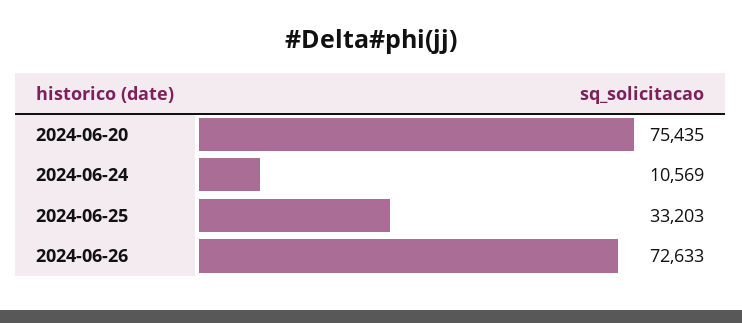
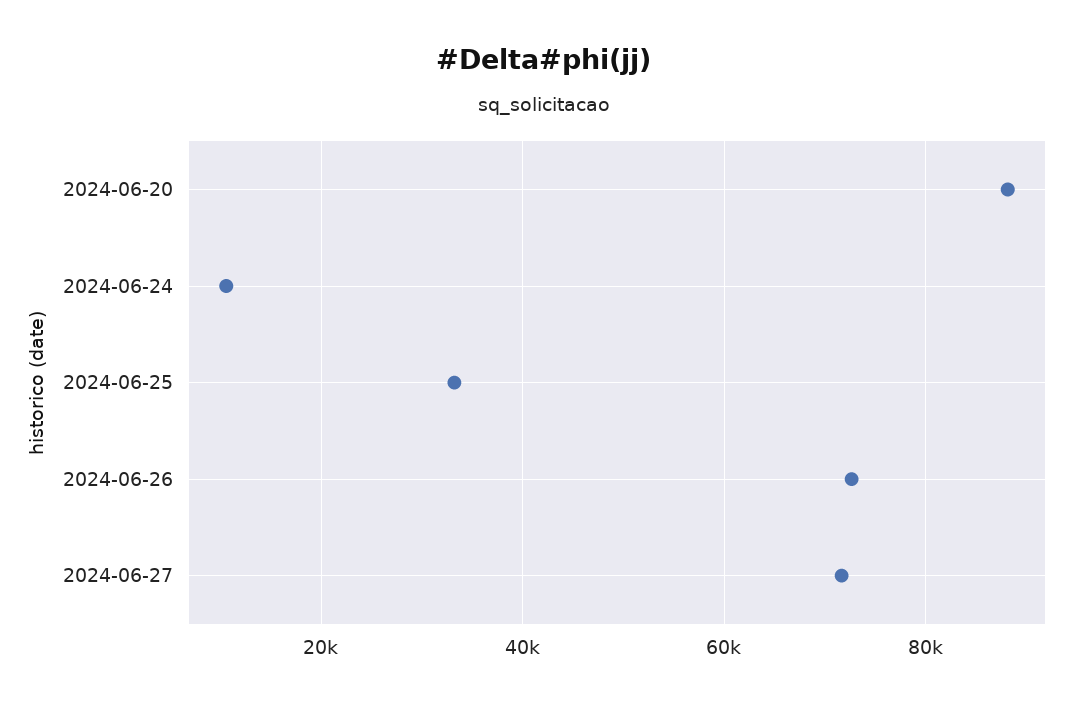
2024-06-20: 75435 -> 88000
2024-06-27: none -> 72000

